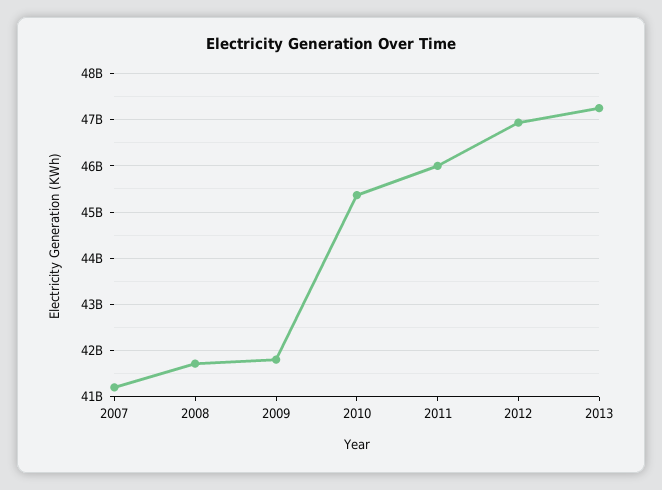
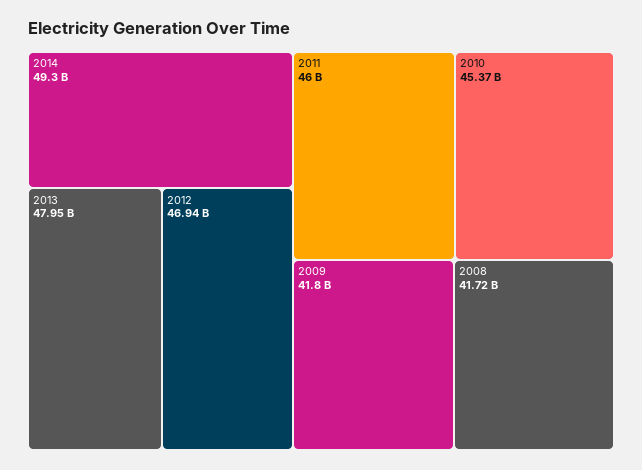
2007: 41200000000 -> none
2013: 47200000000 -> 47950000000
2014: none -> 49300000000

